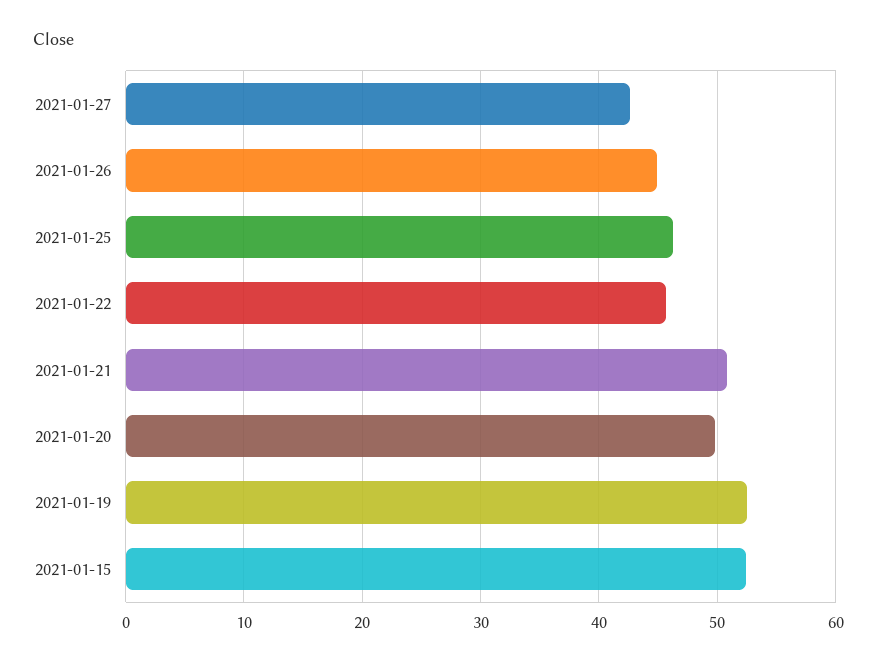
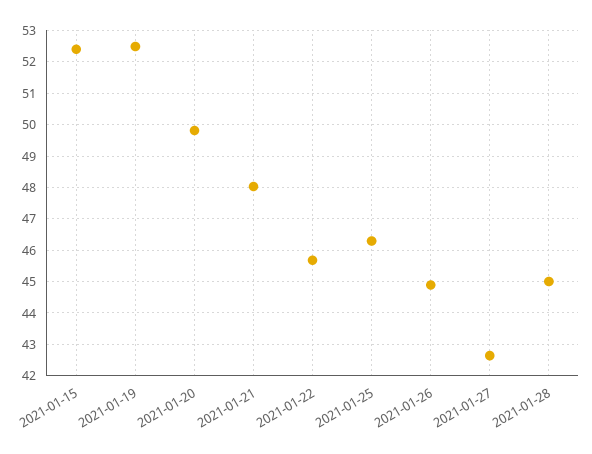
2021-01-21: 51 -> 48
2021-01-28: none -> 45

